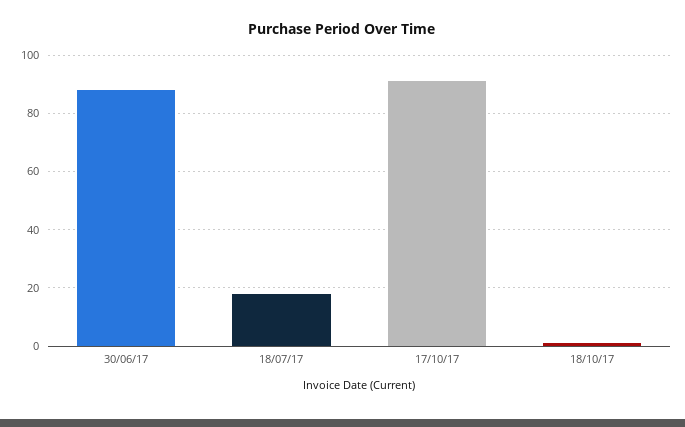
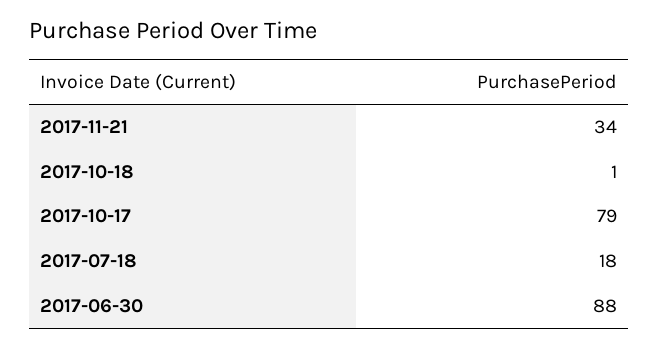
17/10/17: 90 -> 79
2017-11-21: none -> 34

